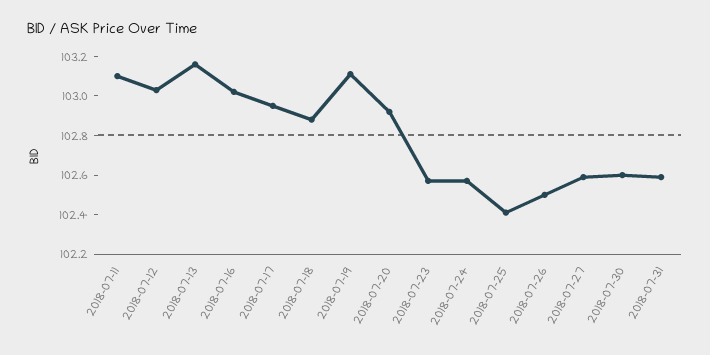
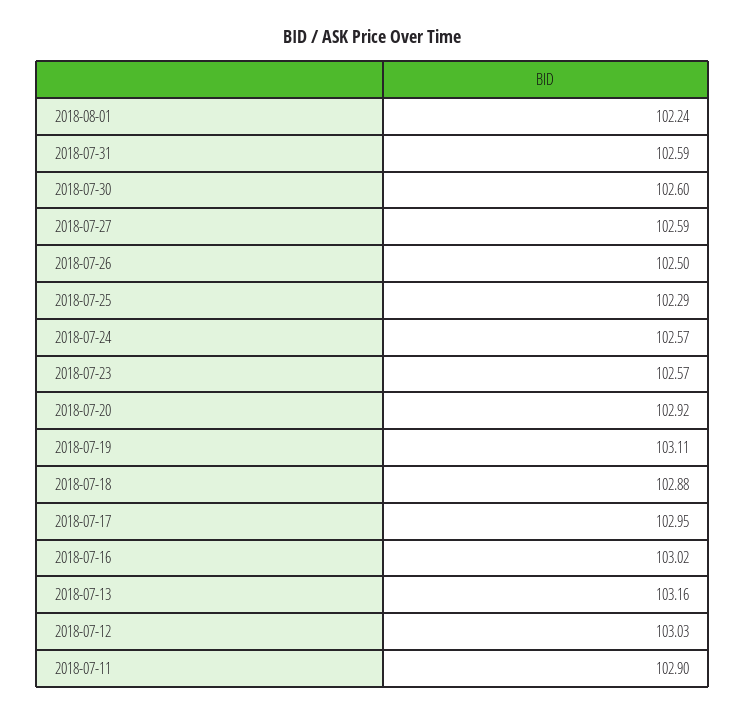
2018-07-11: 103.1 -> 102.9
2018-07-25: 102.4 -> 102.29
2018-08-01: none -> 102.24

